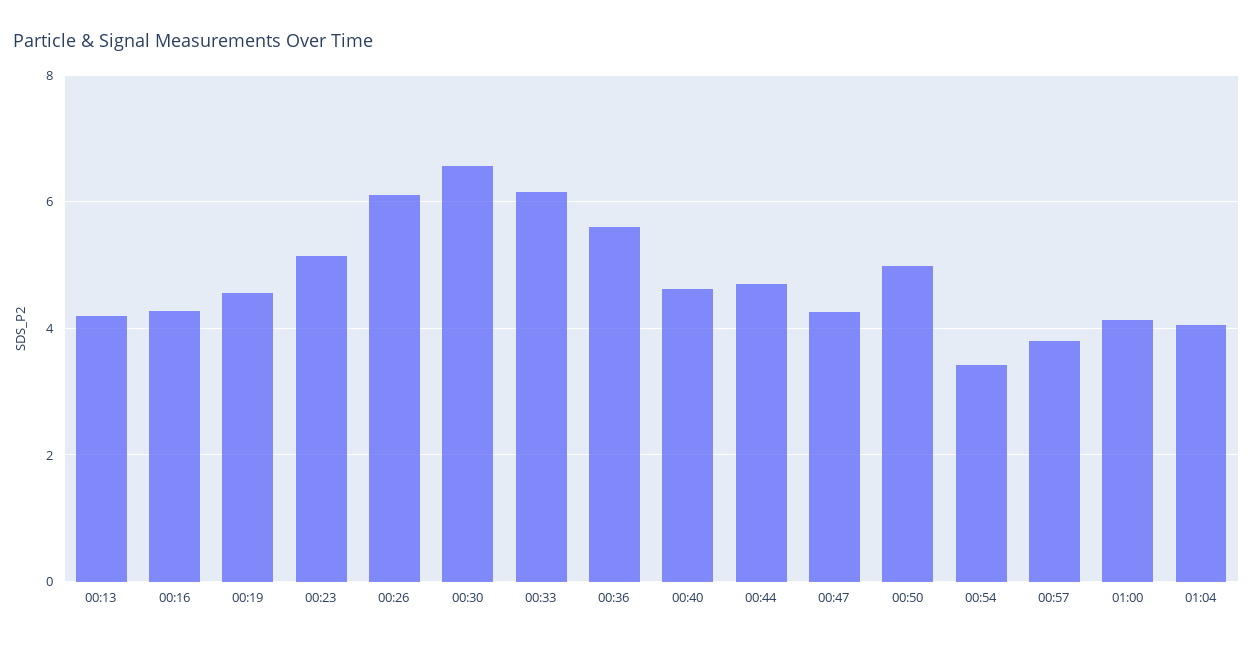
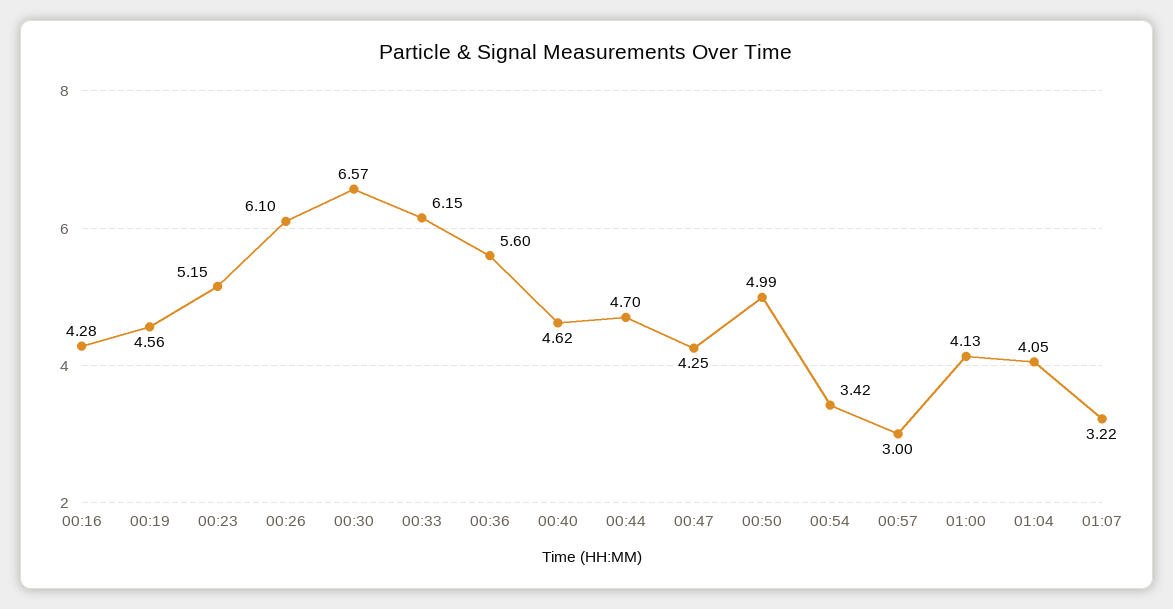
00:13: 4.2 -> none
00:57: 3.8 -> 3
01:07: none -> 3.22

